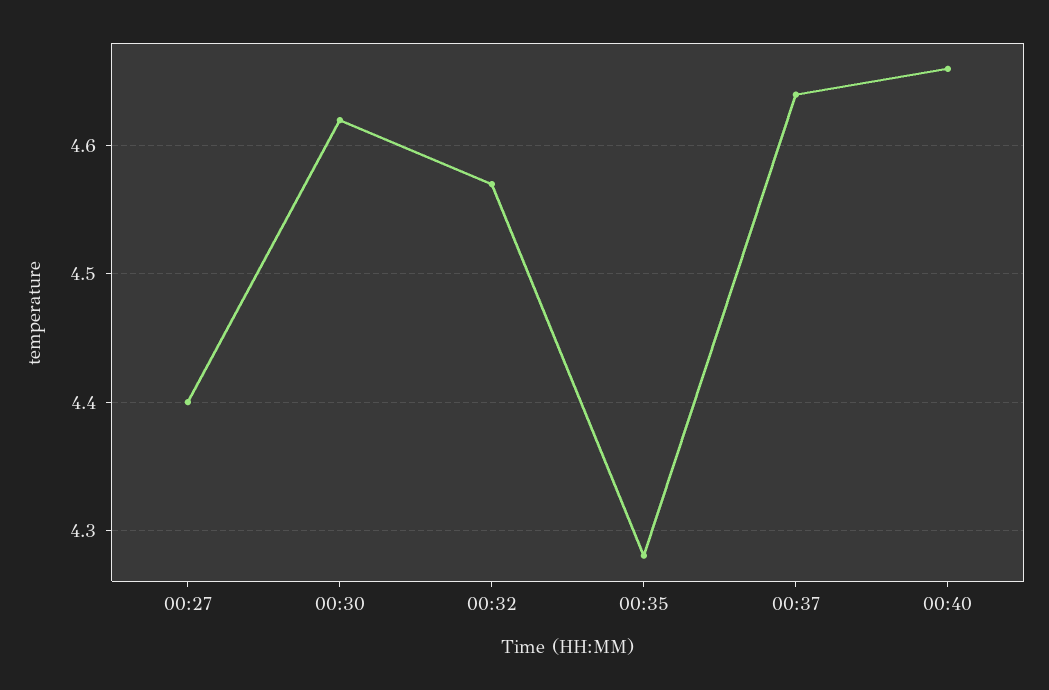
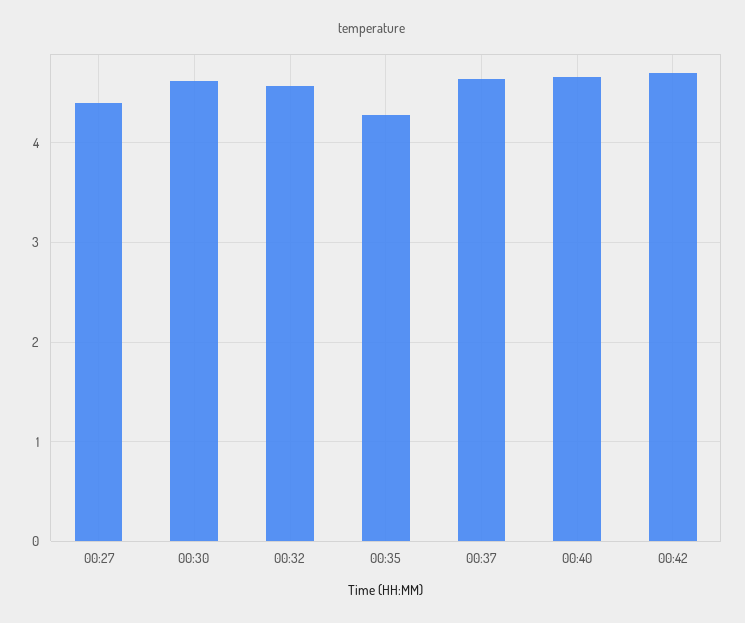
00:42: none -> 4.7

